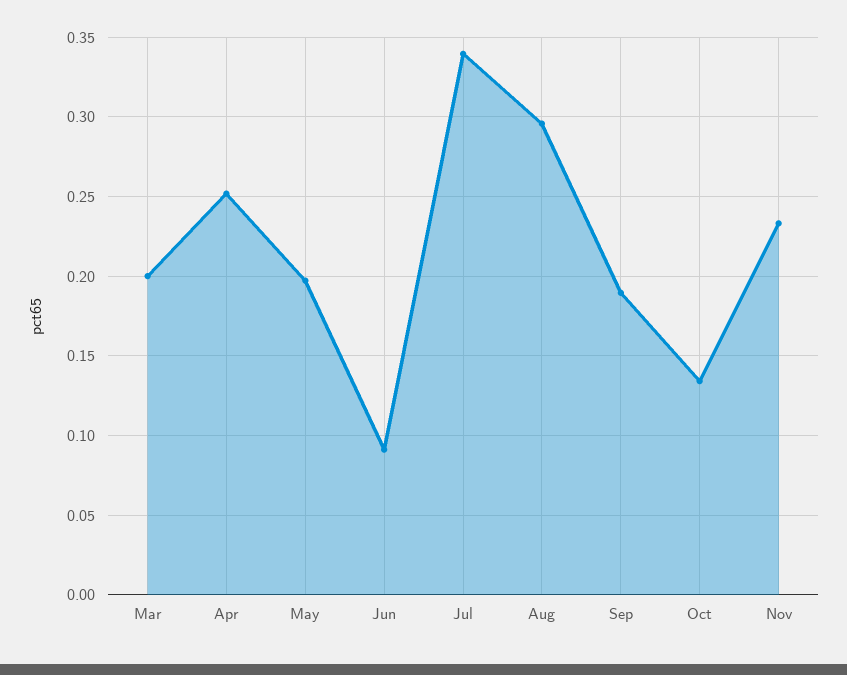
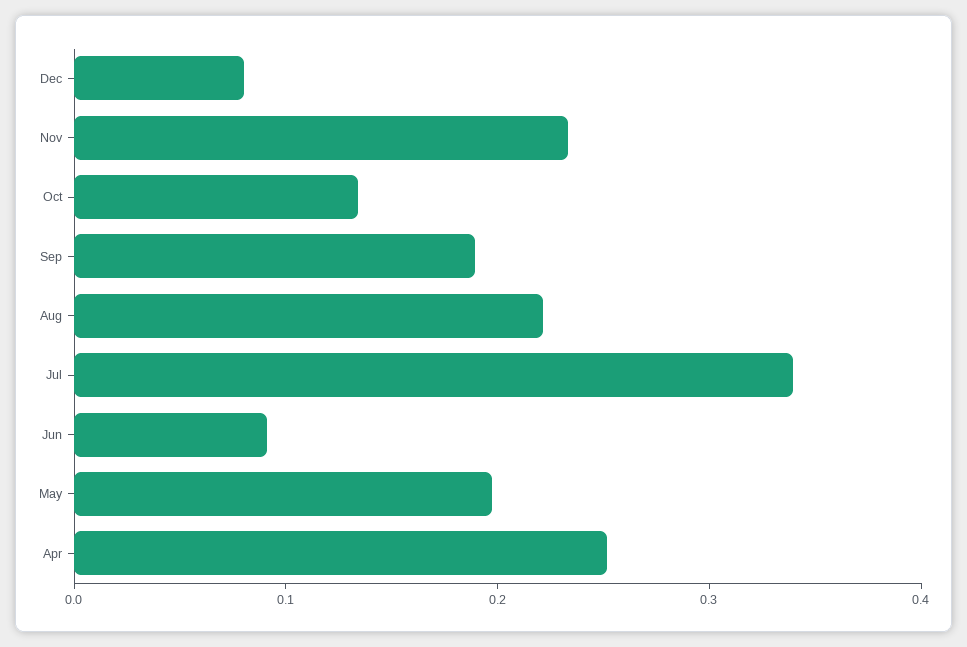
Mar: 0.2 -> none
Aug: 0.295 -> 0.22
Dec: none -> 0.08

